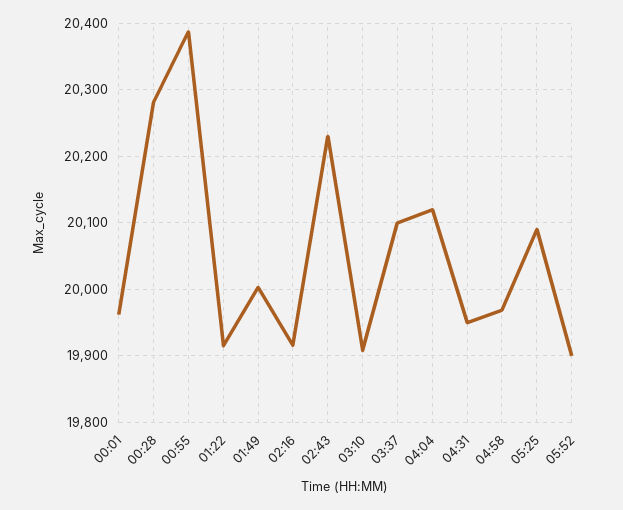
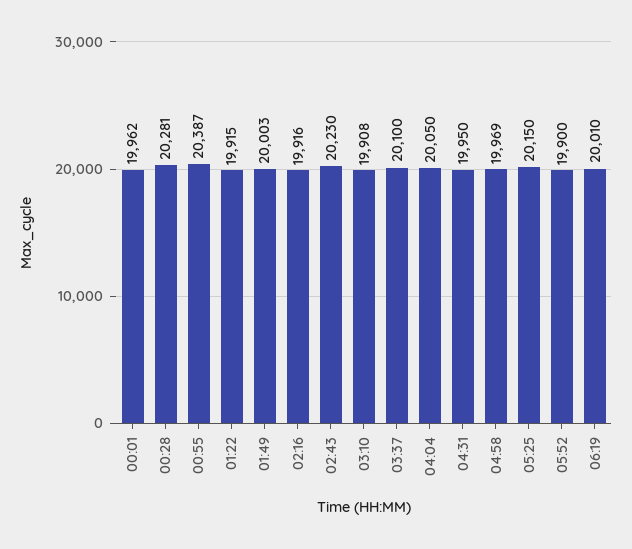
04:04: 20120 -> 20050
05:25: 20090 -> 20150
06:19: none -> 20010

